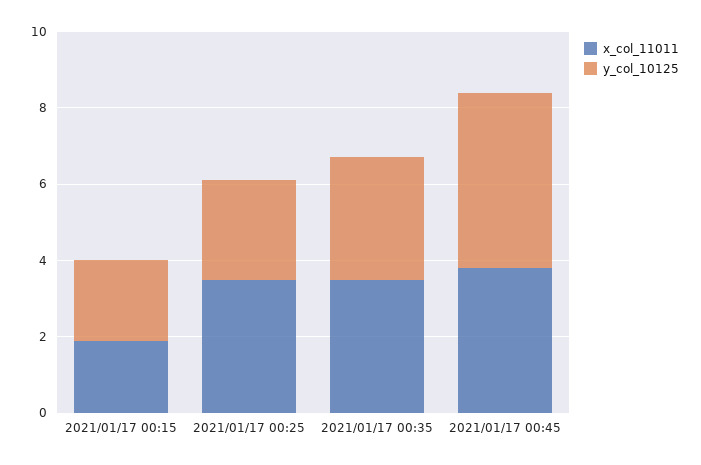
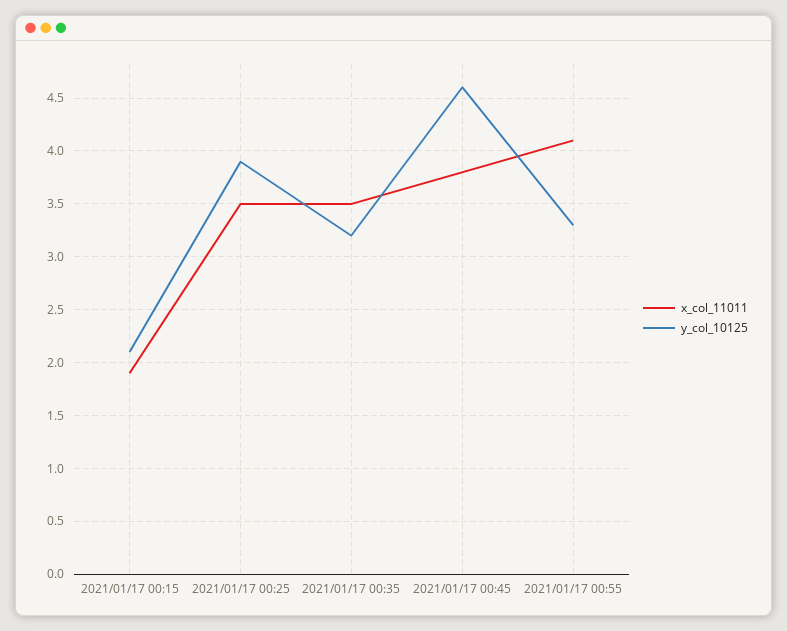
y_col_10125, 2021/01/17 00:25: 2.5 -> 3.9
x_col_11011, 2021/01/17 00:55: none -> 4.1
y_col_10125, 2021/01/17 00:55: none -> 3.3

